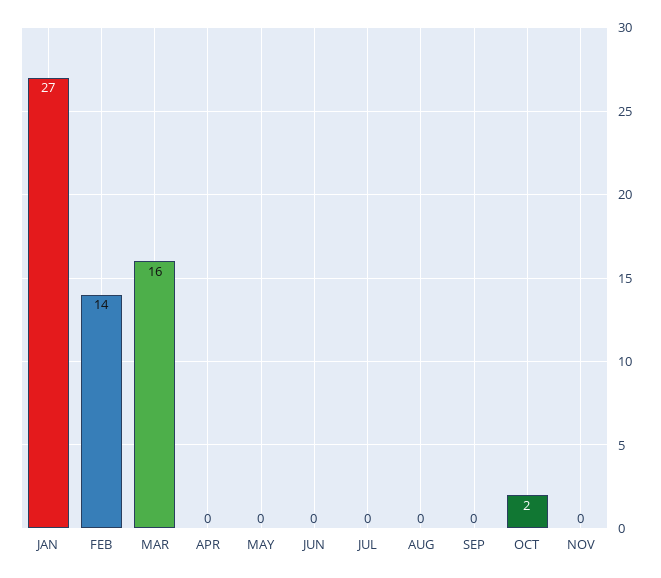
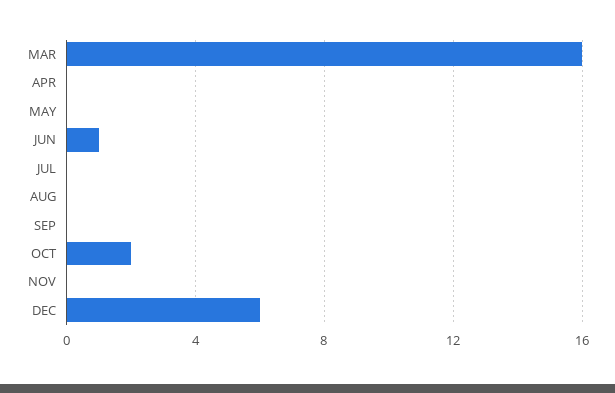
JAN: 27 -> none
FEB: 14 -> none
JUN: 0 -> 1
DEC: none -> 6

